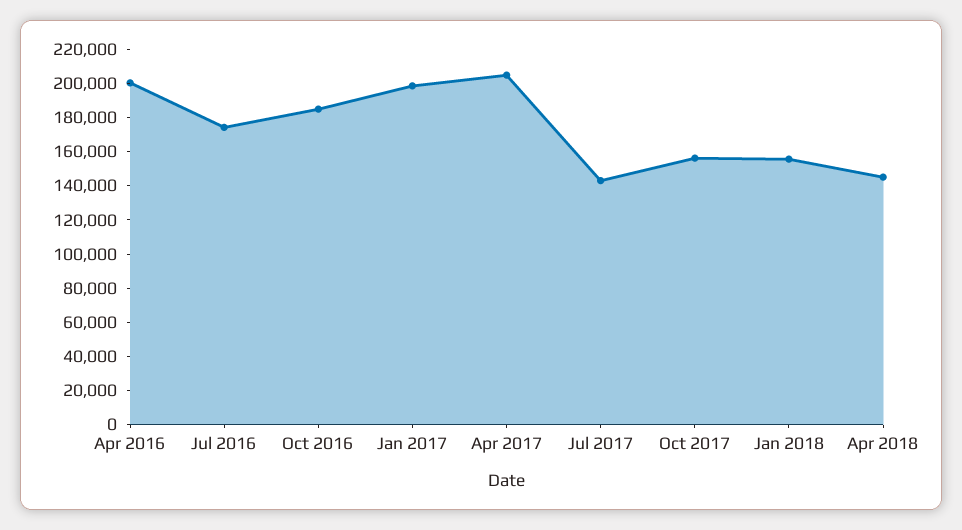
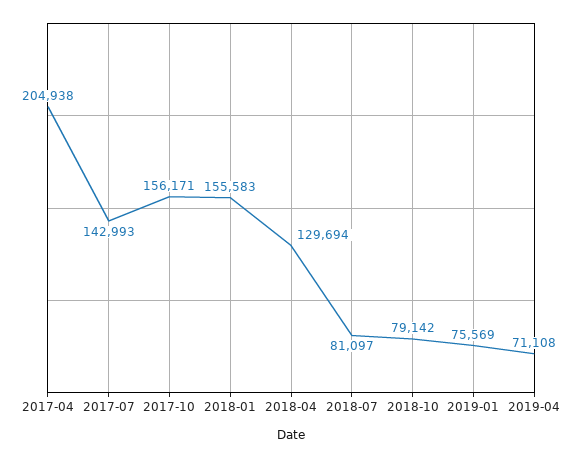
Apr 2016: 200000 -> none
Jul 2016: 175000 -> none
Oct 2016: 185000 -> none
Jan 2017: 200000 -> none
Apr 2018: 145000 -> 129694
2018-07: none -> 81097
2018-10: none -> 79142
2019-01: none -> 75569
2019-04: none -> 71108

